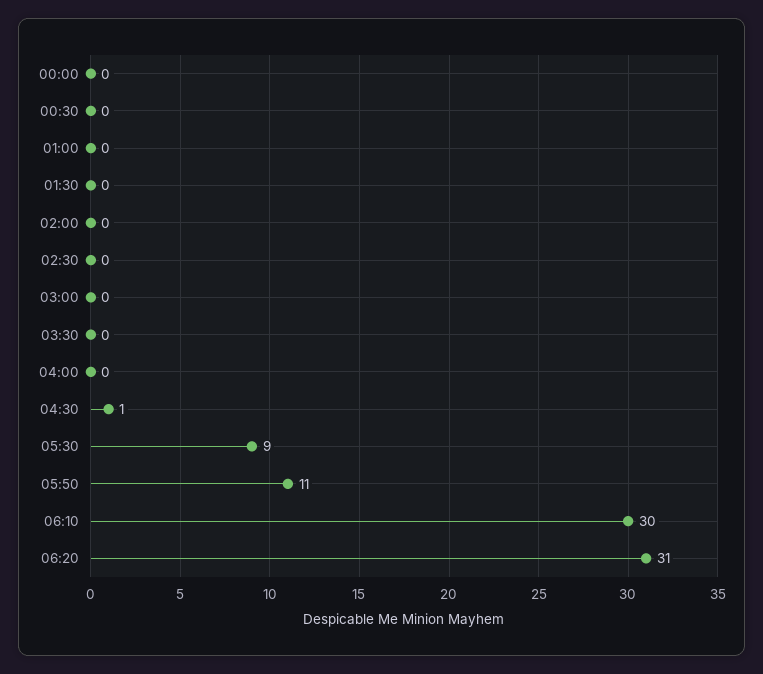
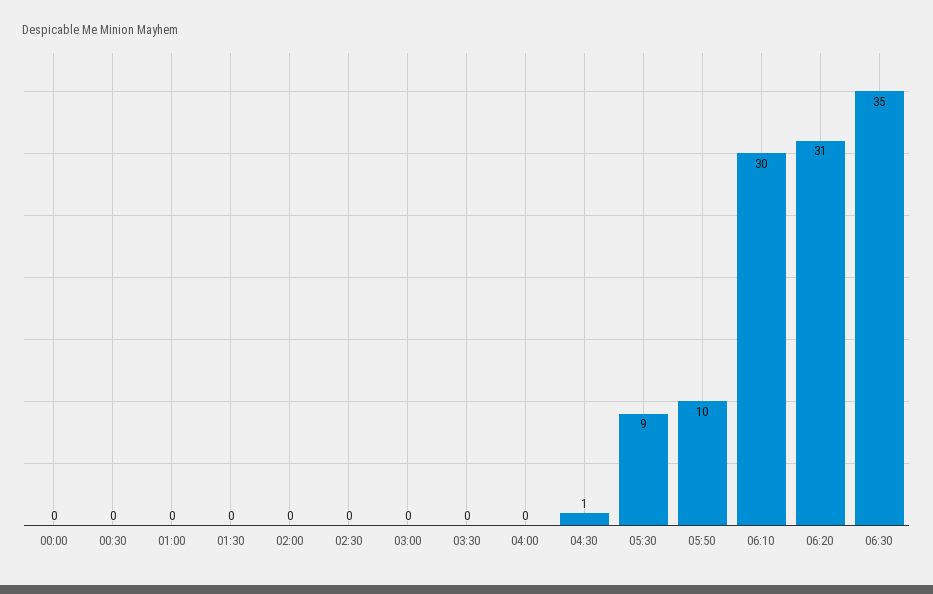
05:50: 11 -> 10
06:30: none -> 35

